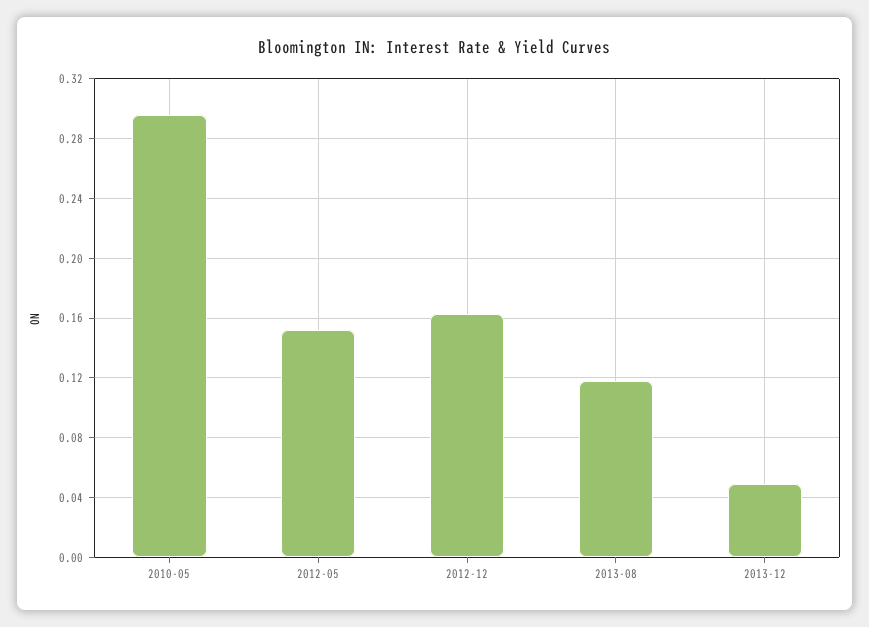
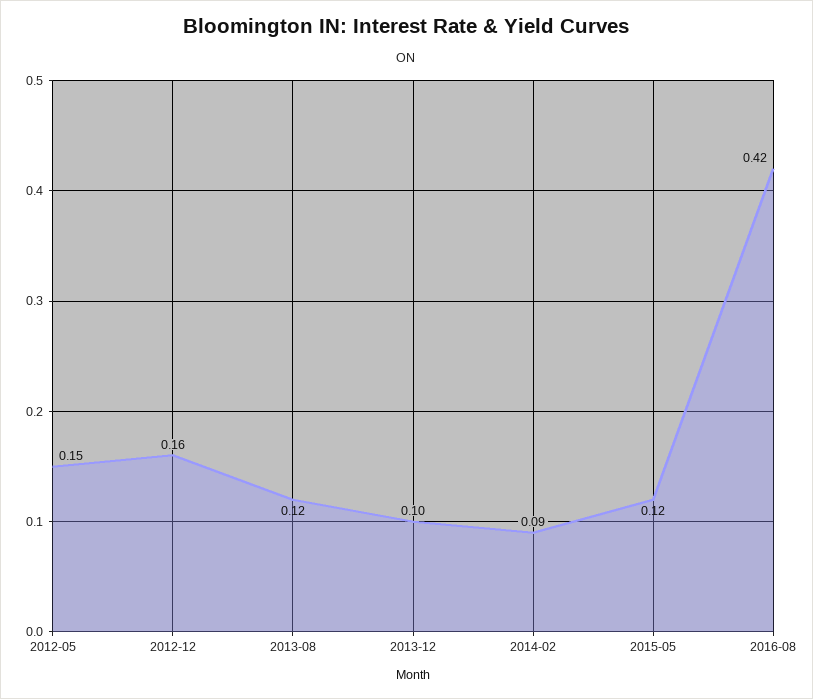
2010-05: 0.295 -> none
2013-12: 0.05 -> 0.1
2014-02: none -> 0.09
2015-05: none -> 0.12
2016-08: none -> 0.42

